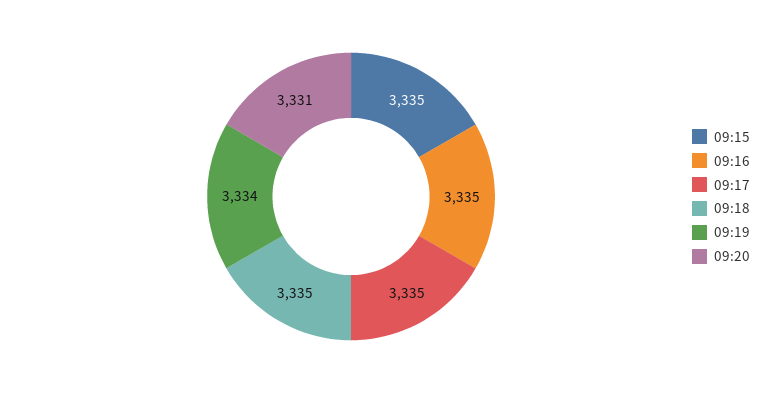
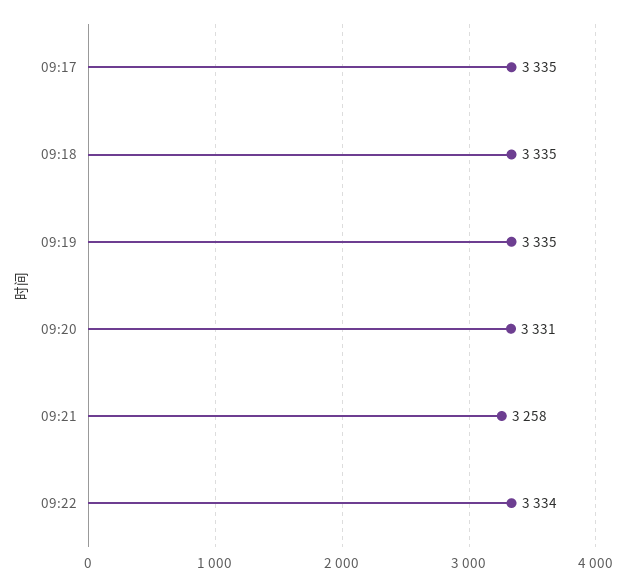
09:15: 3335 -> none
09:16: 3335 -> none
09:19: 3334 -> 3335
09:21: none -> 3258
09:22: none -> 3334

